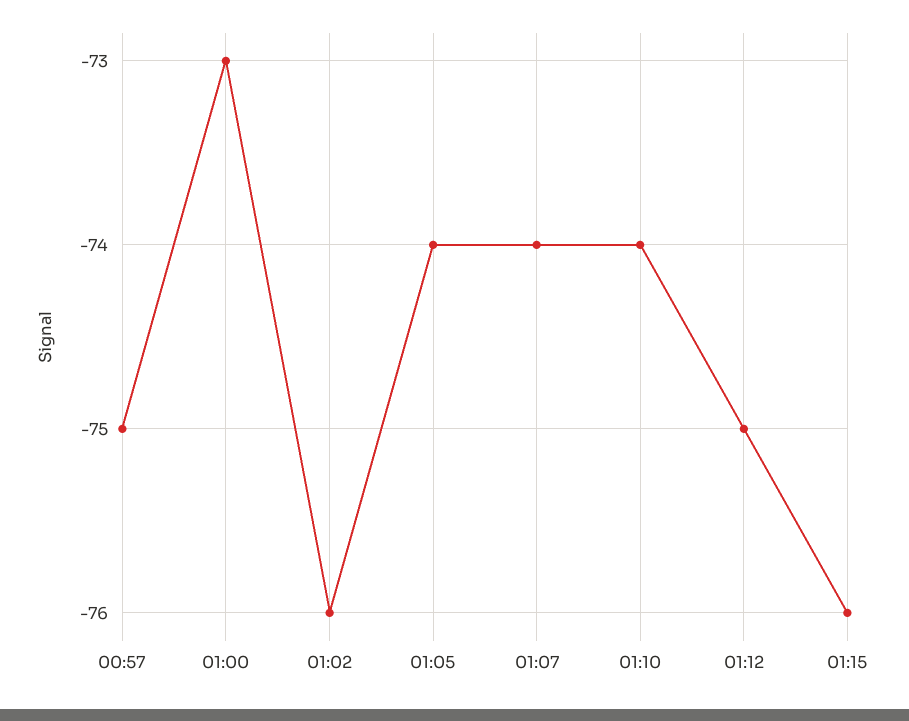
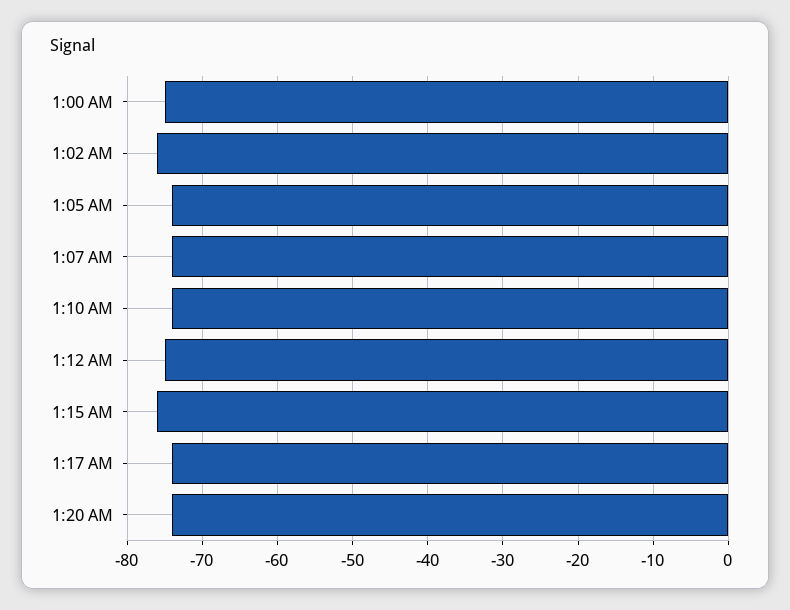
00:57: -75 -> none
01:00: -73 -> -75
1:17 AM: none -> -74
1:20 AM: none -> -74

